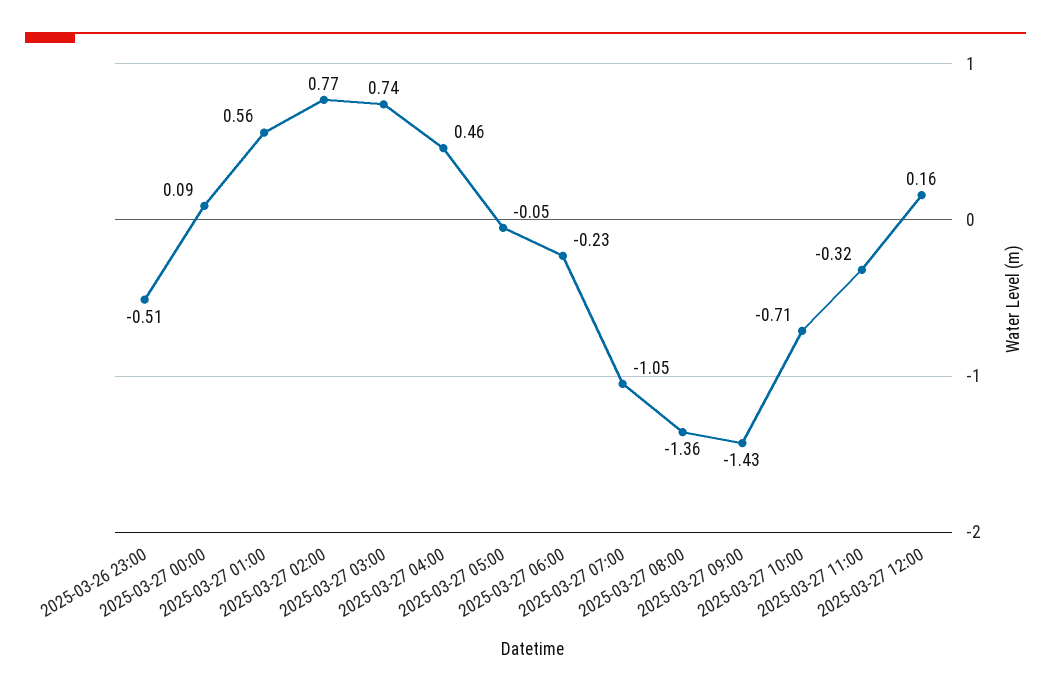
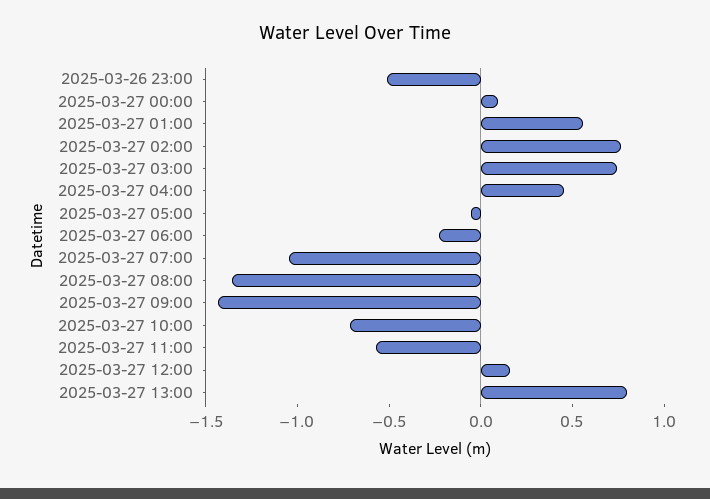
2025-03-27 11:00: -0.32 -> -0.6
2025-03-27 13:00: none -> 0.8

